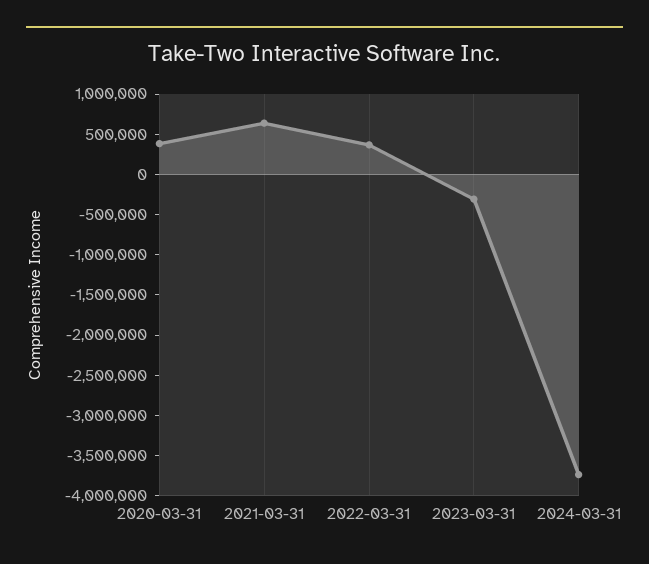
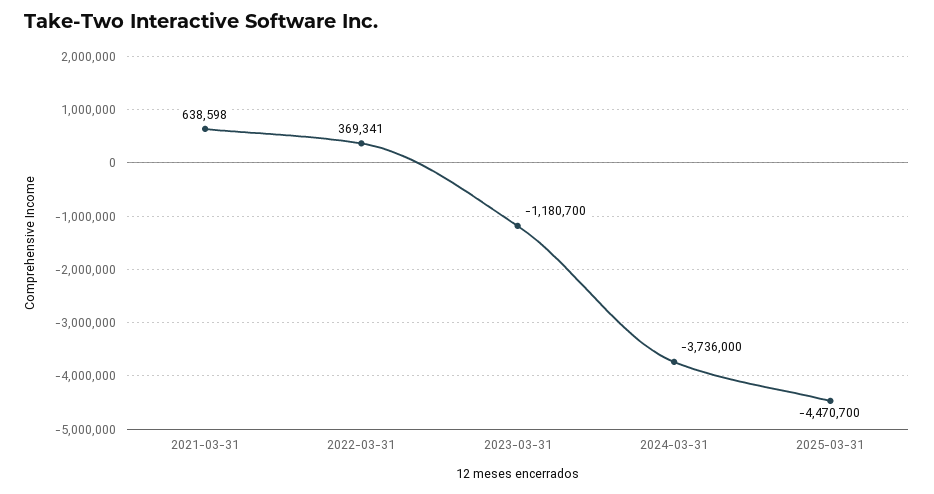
2020-03-31: 400000 -> none
2023-03-31: -300000 -> -1180700
2025-03-31: none -> -4470700

